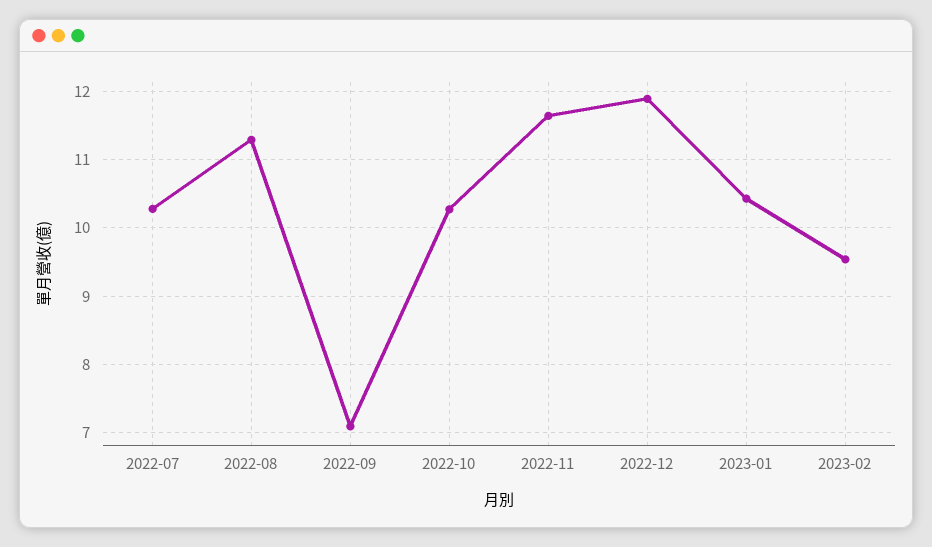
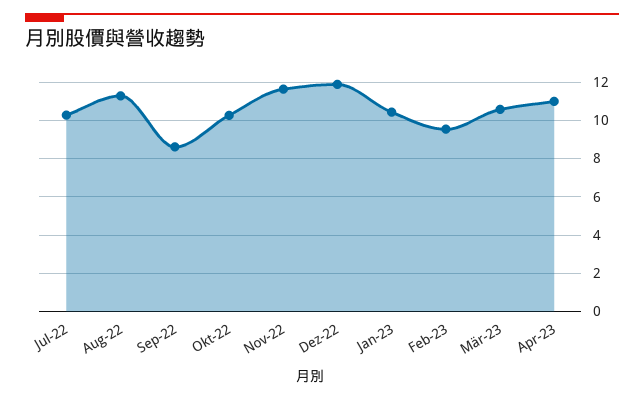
2022-09: 7.1 -> 8.5
Mär-23: none -> 10.5
Apr-23: none -> 11

